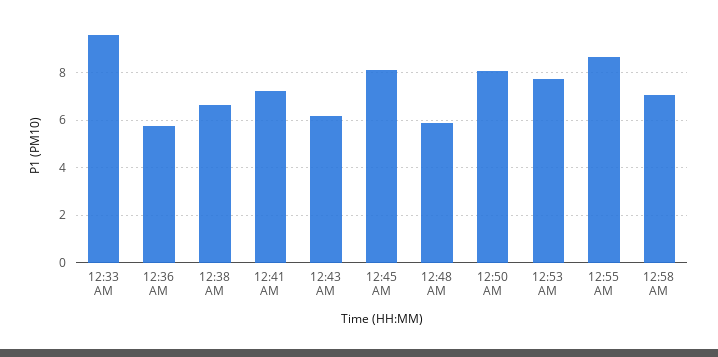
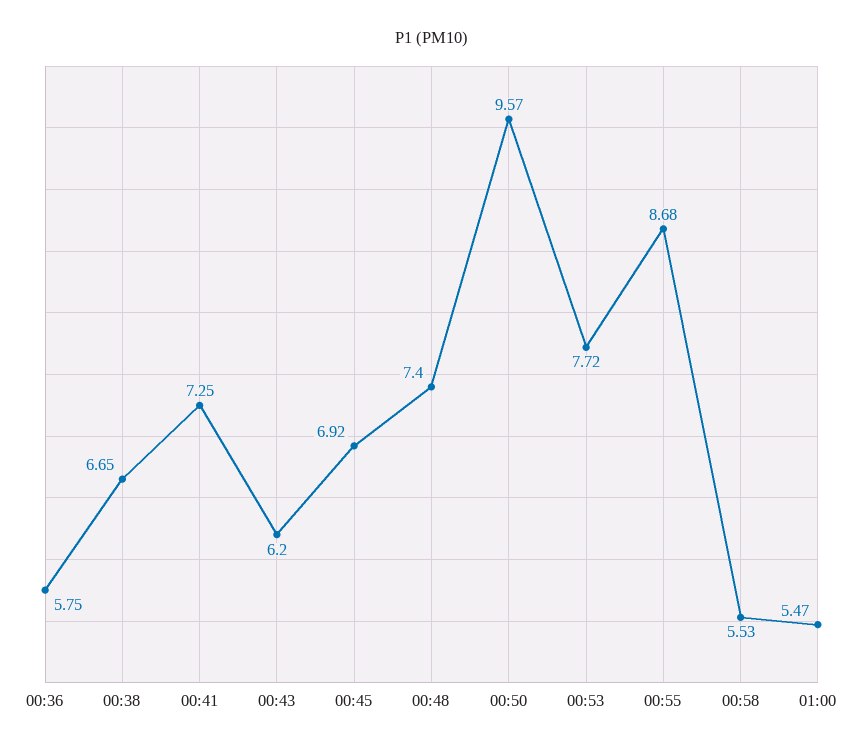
12:33 AM: 9.5 -> none
12:45 AM: 8 -> 6.92
12:48 AM: 6 -> 7.4
12:50 AM: 8 -> 9.57
12:58 AM: 7 -> 5.53
01:00: none -> 5.47

